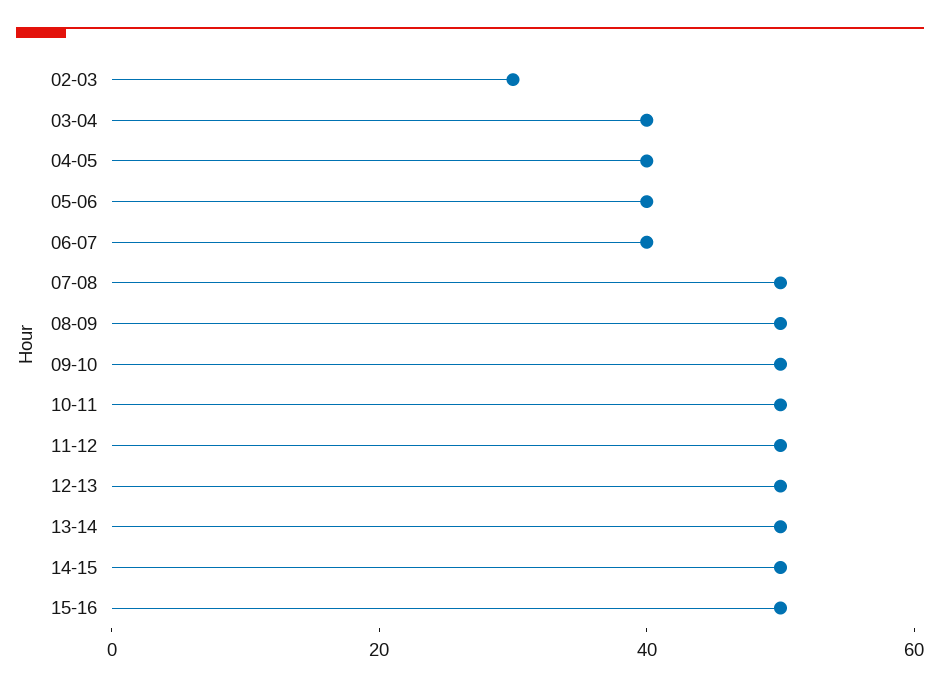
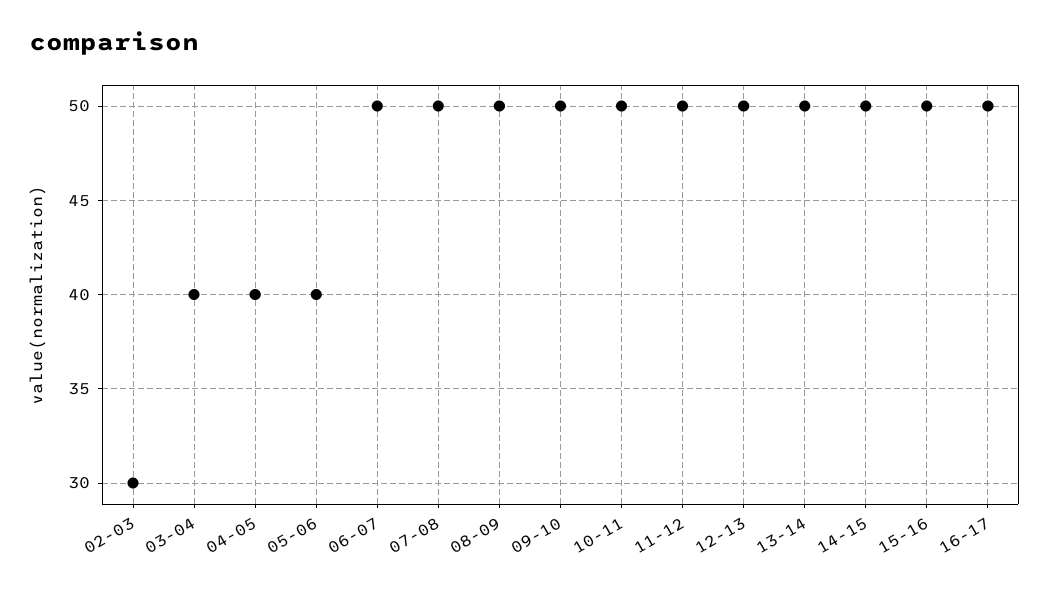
06-07: 40 -> 50
16-17: none -> 50

